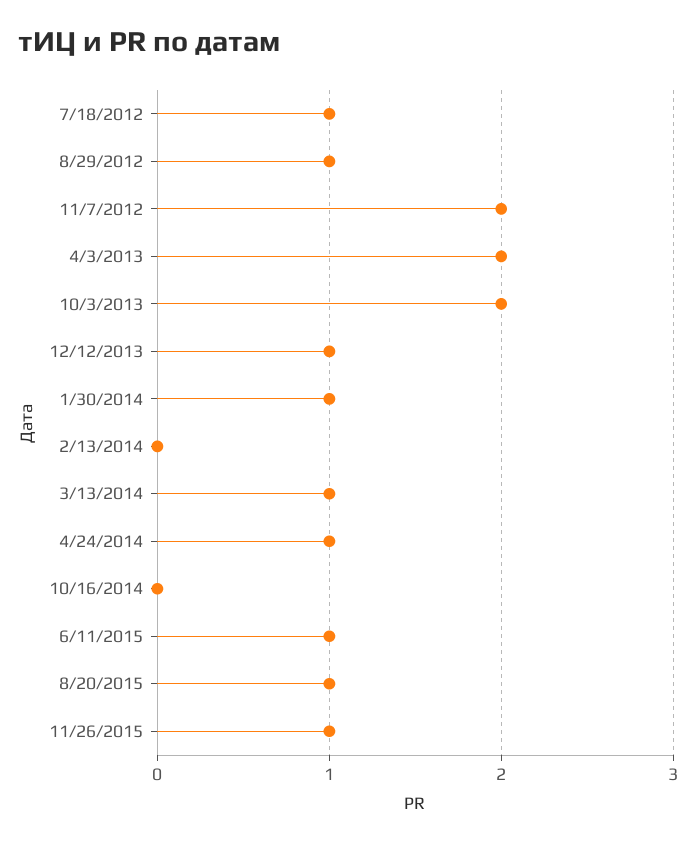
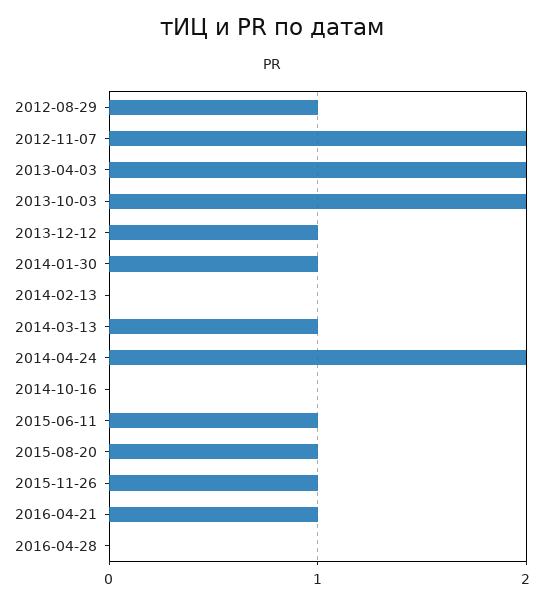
7/18/2012: 1 -> none
4/24/2014: 1 -> 2
2016-04-21: none -> 1
2016-04-28: none -> 0

